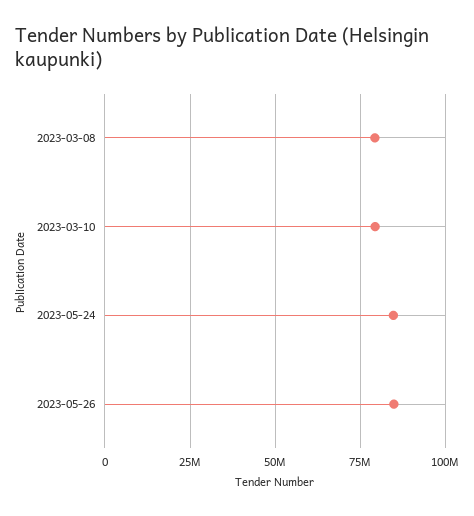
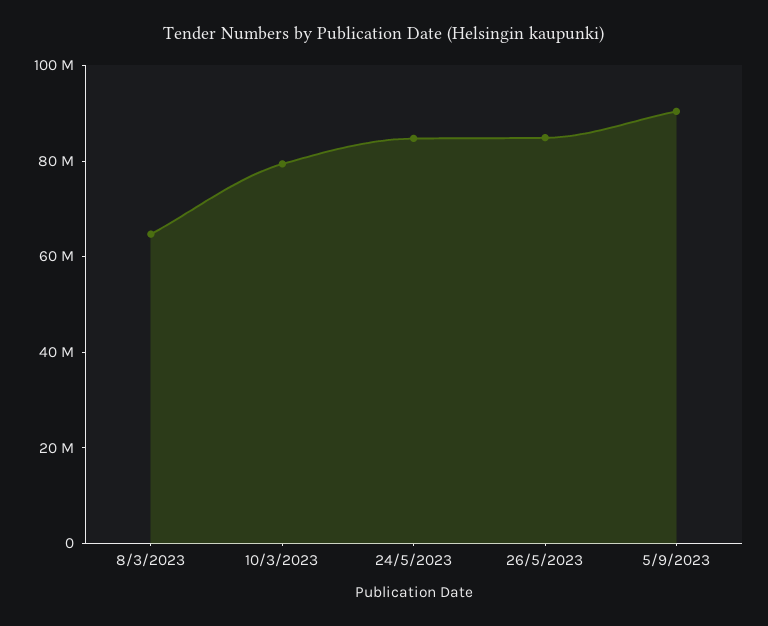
2023-03-08: 80000000 -> 65000000
5/9/2023: none -> 90000000

